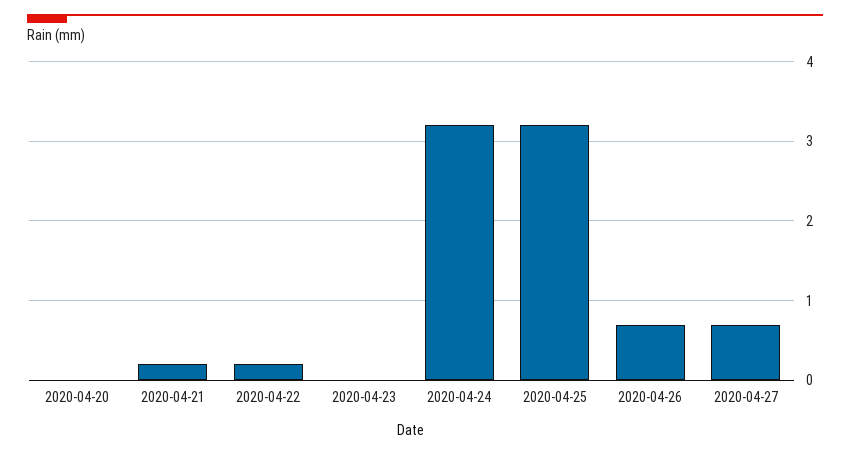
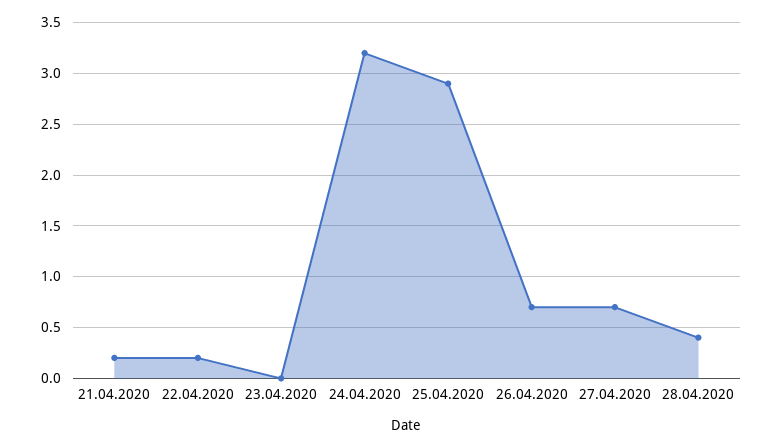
2020-04-20: 0 -> none
2020-04-25: 3.2 -> 2.9
28.04.2020: none -> 0.4

